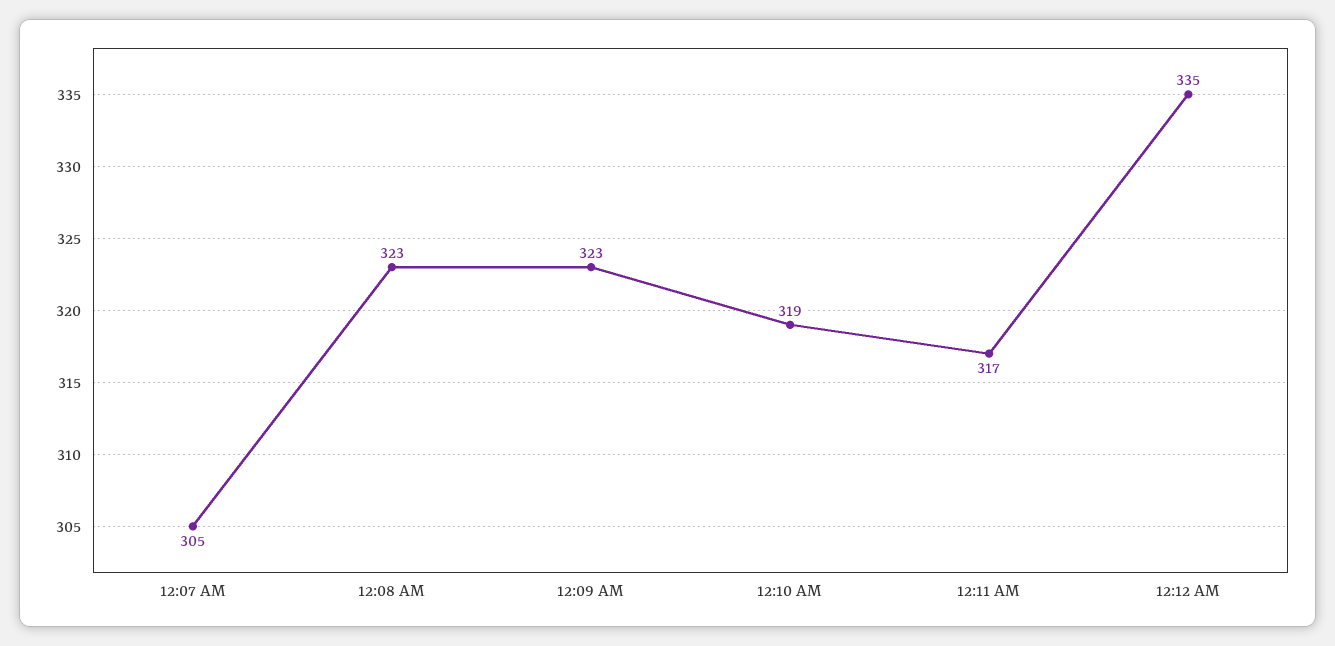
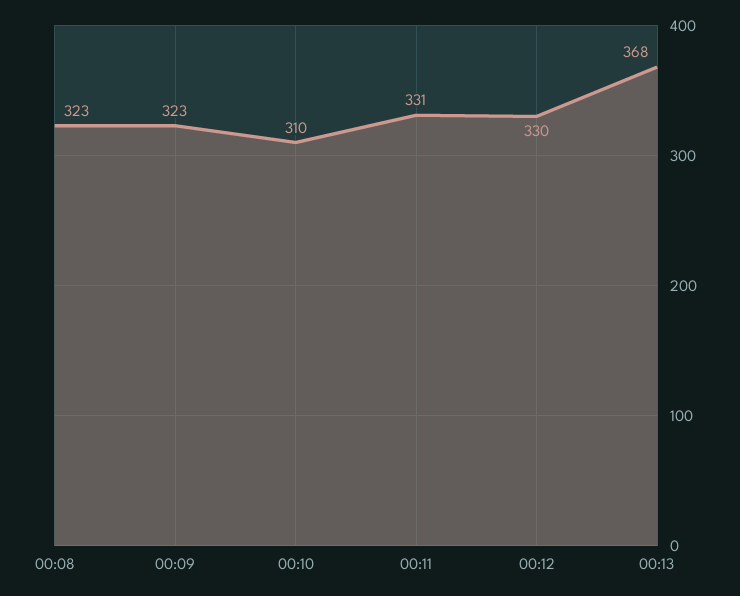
12:07 AM: 305 -> none
12:10 AM: 319 -> 310
12:11 AM: 317 -> 331
12:12 AM: 335 -> 330
00:13: none -> 368

